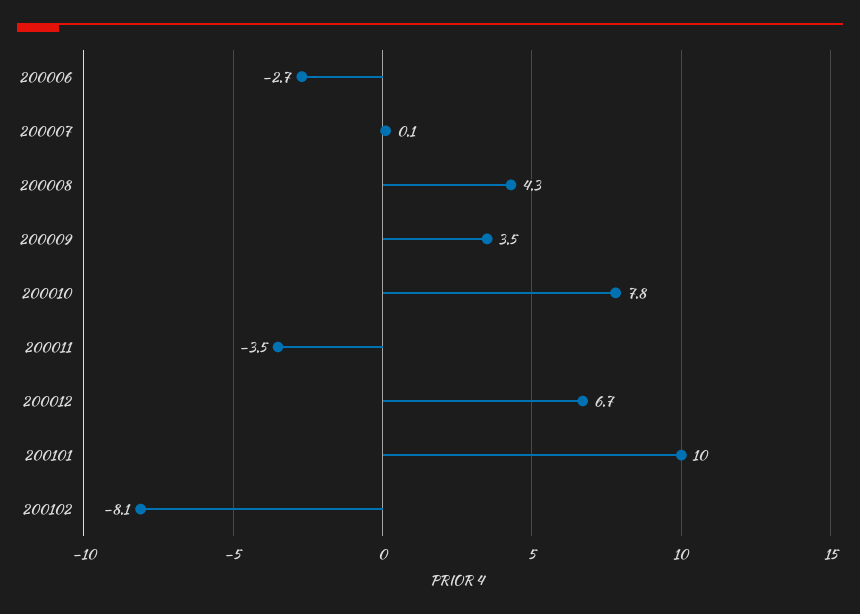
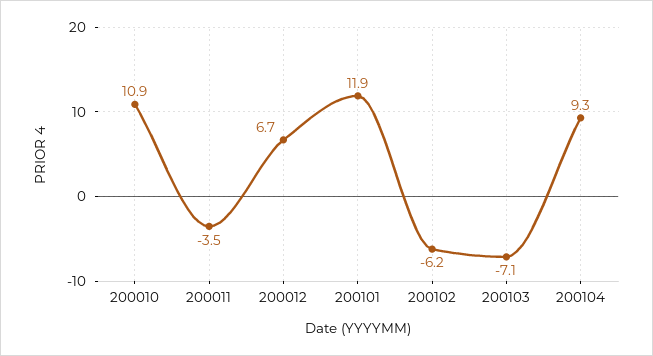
200006: -2.7 -> none
200007: 0.1 -> none
200008: 4.3 -> none
200009: 3.5 -> none
200010: 7.8 -> 10.9
200101: 10 -> 11.9
200102: -8.1 -> -6.2
200103: none -> -7.1
200104: none -> 9.3

